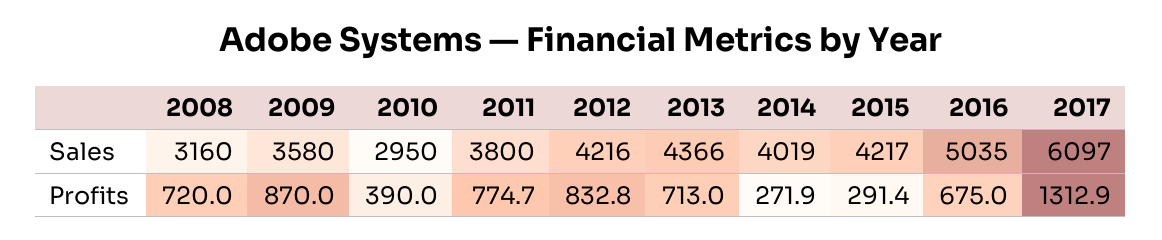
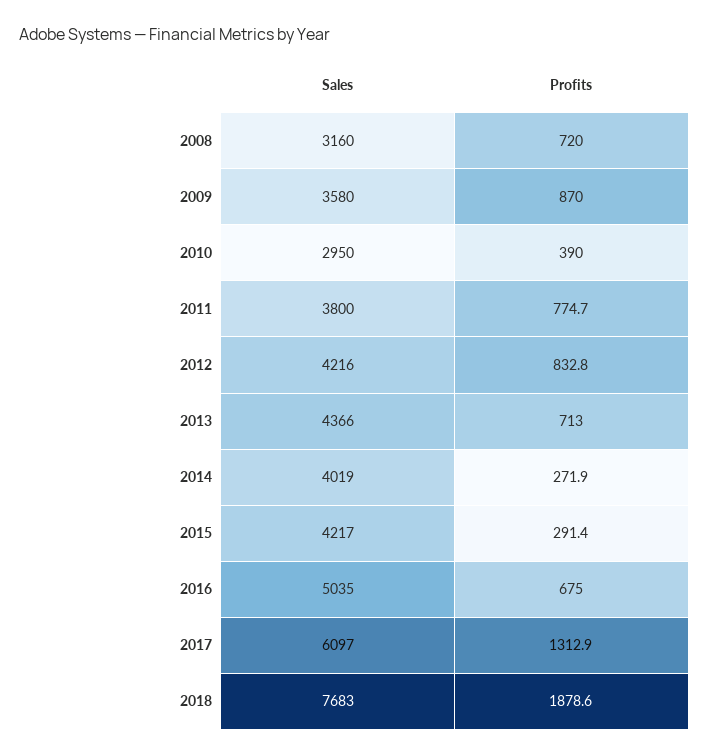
2018, Sales: none -> 7683
2018, Profits: none -> 1878.6

